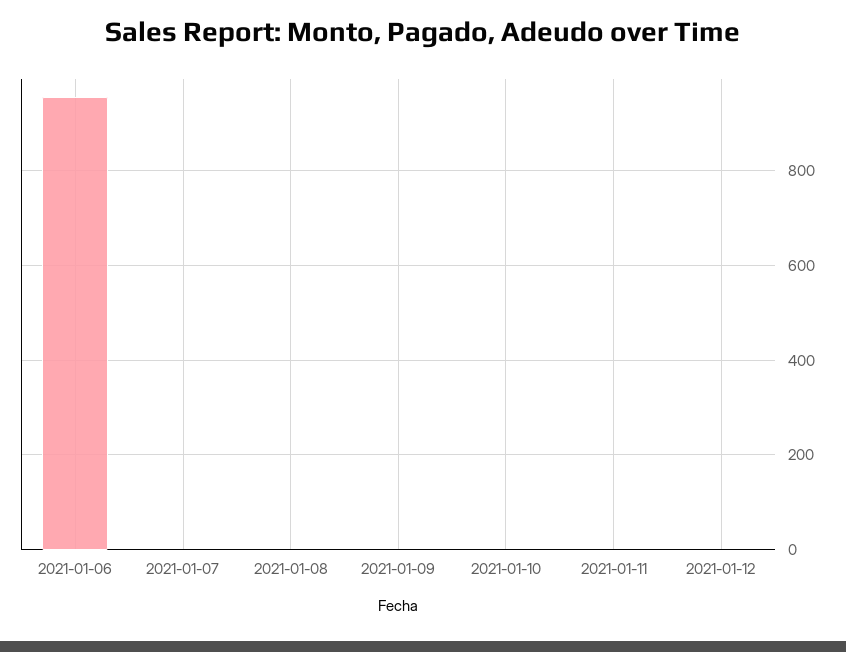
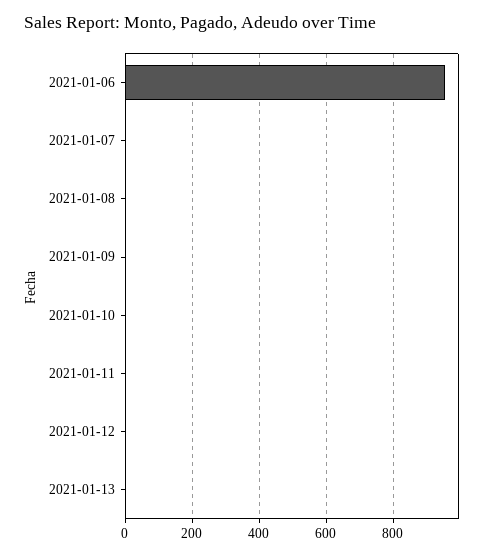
2021-01-13: none -> 0

